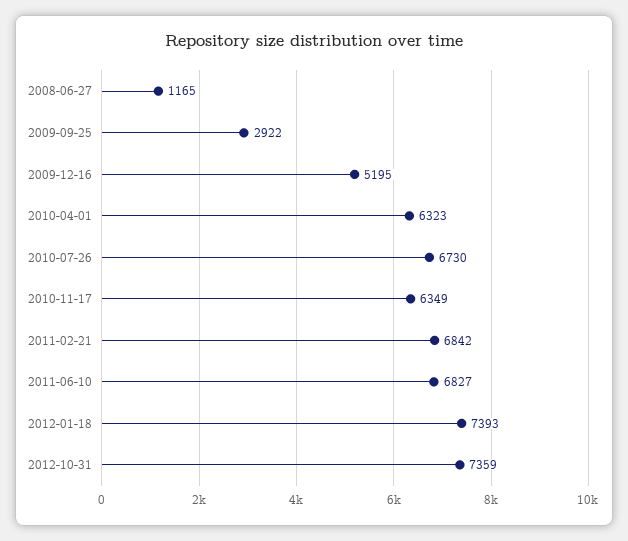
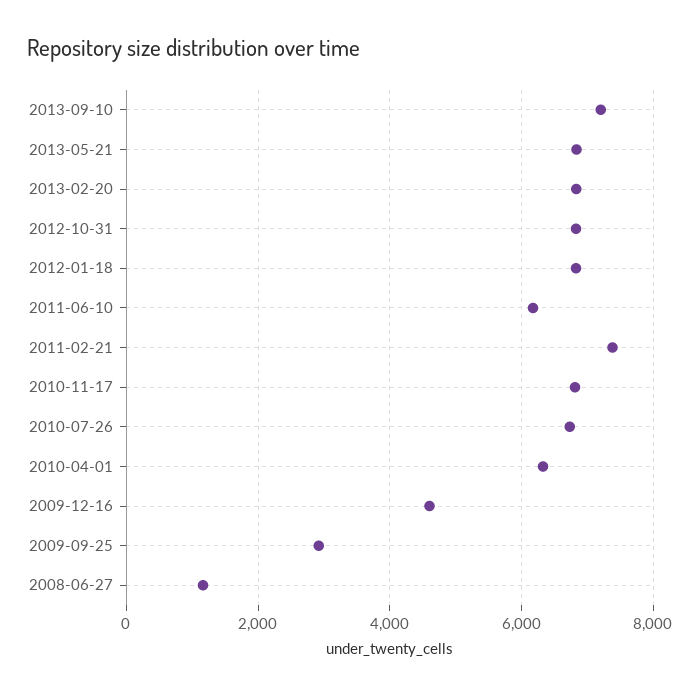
2009-12-16: 5195 -> 4600
2010-11-17: 6349 -> 6800
2011-02-21: 6842 -> 7400
2011-06-10: 6827 -> 6200
2012-01-18: 7393 -> 6800
2012-10-31: 7359 -> 6800
2013-09-10: none -> 7200
2013-05-21: none -> 6800
2013-02-20: none -> 6800

